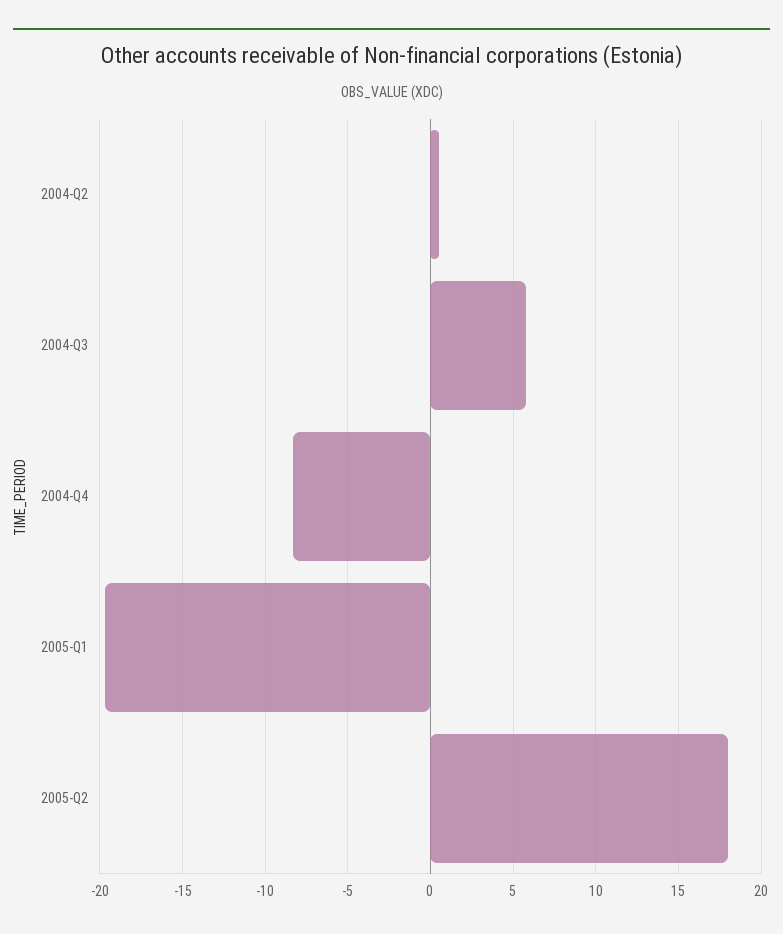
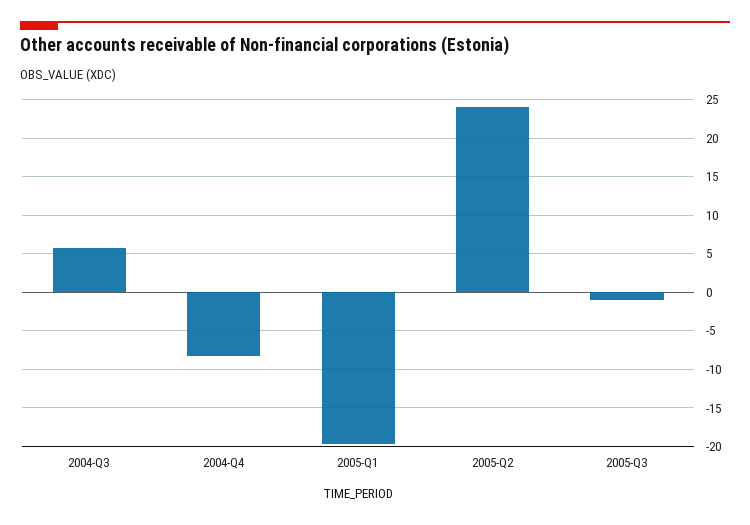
2004-Q2: 0.5 -> none
2005-Q2: 18 -> 24
2005-Q3: none -> -1

